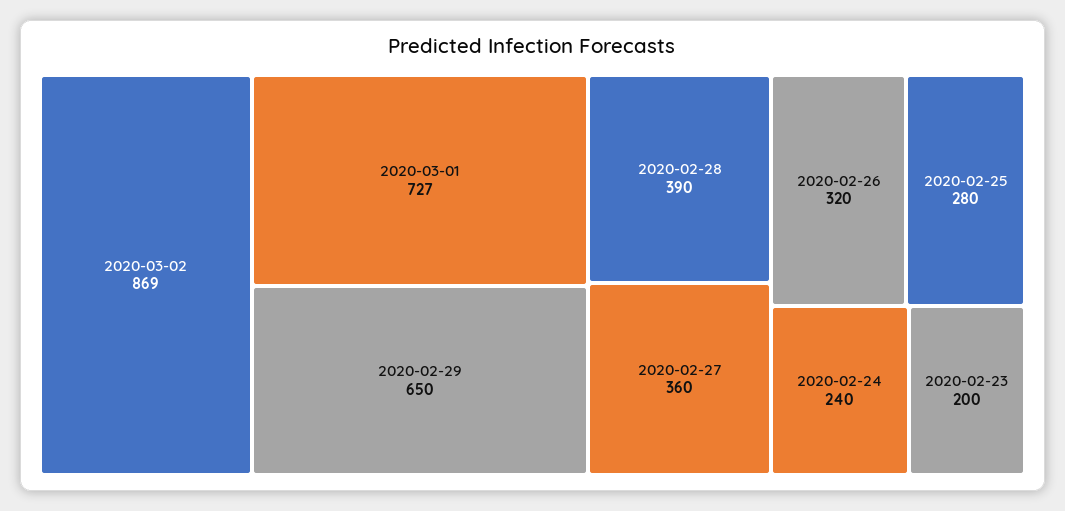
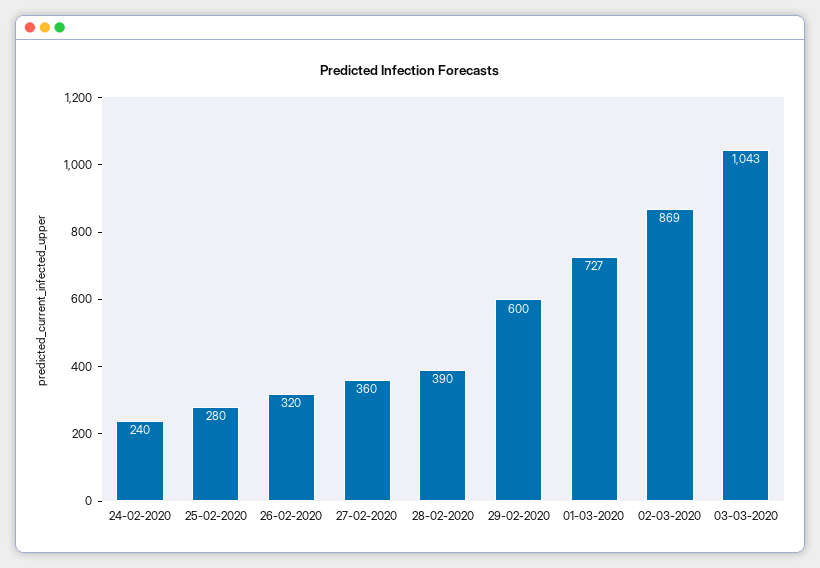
2020-02-29: 650 -> 600
2020-02-23: 200 -> none
03-03-2020: none -> 1043

